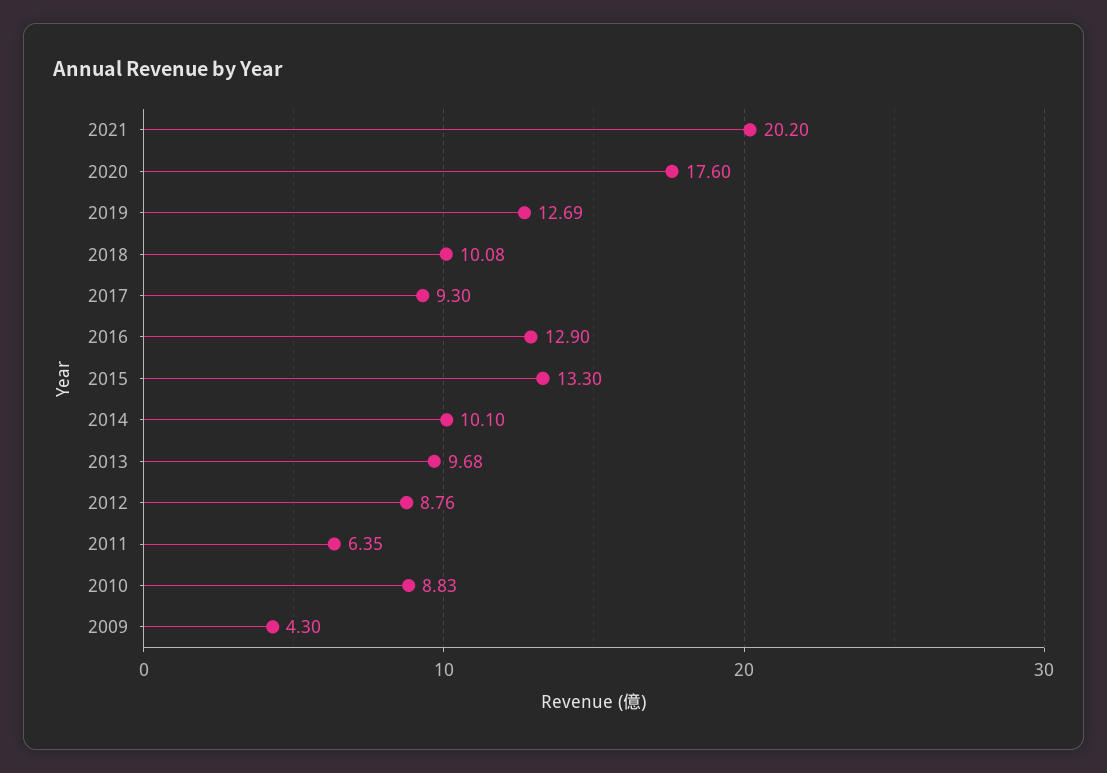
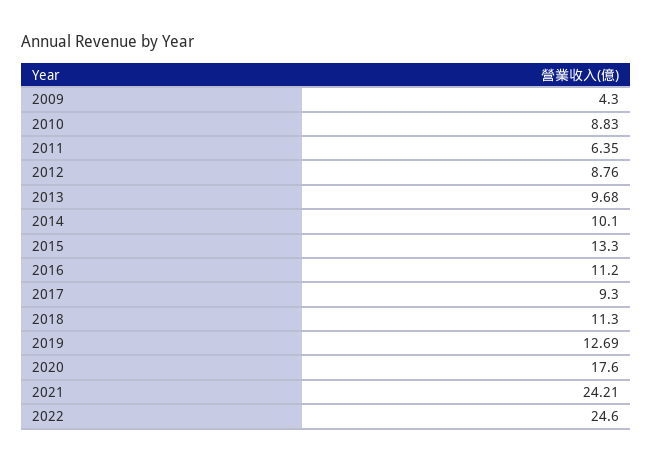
2021: 20.2 -> 24.21
2018: 10.08 -> 11.3
2016: 12.9 -> 11.2
2022: none -> 24.6

